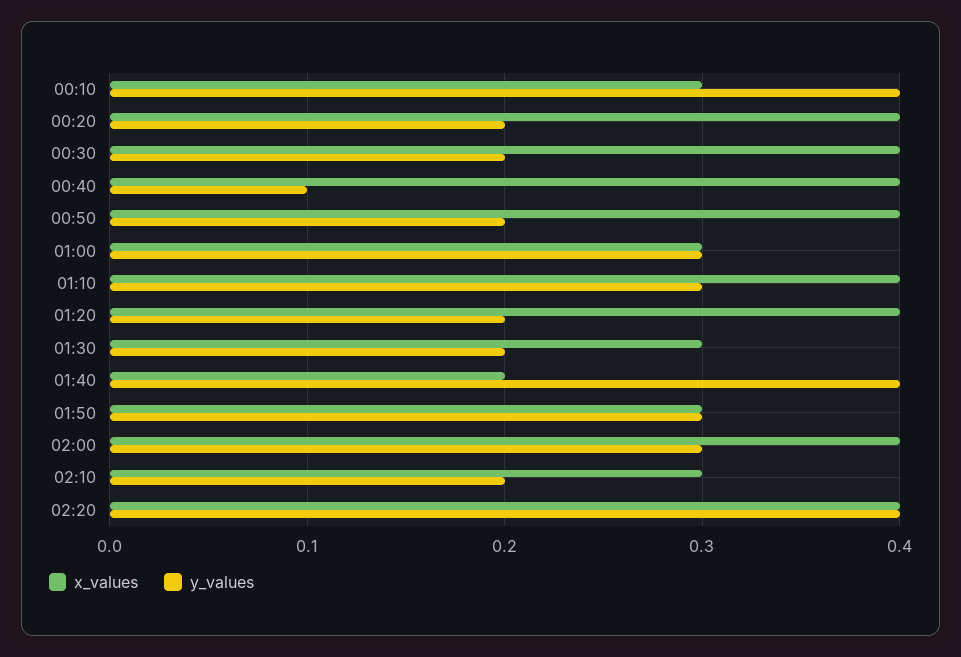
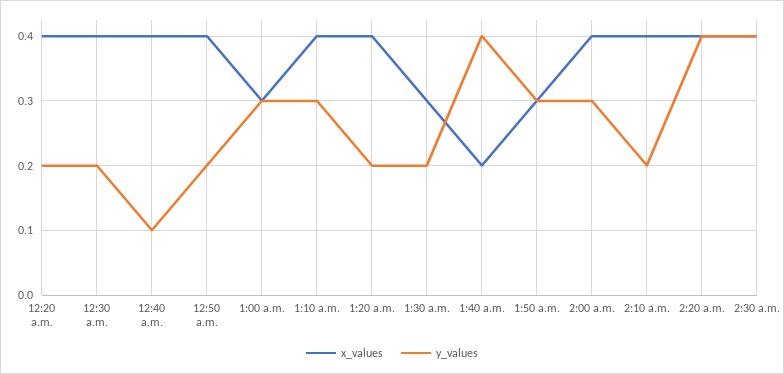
x_values, 00:10: 0.3 -> none
y_values, 00:10: 0.4 -> none
x_values, 02:10: 0.3 -> 0.4
x_values, 2:30 a.m.: none -> 0.4
y_values, 2:30 a.m.: none -> 0.4

